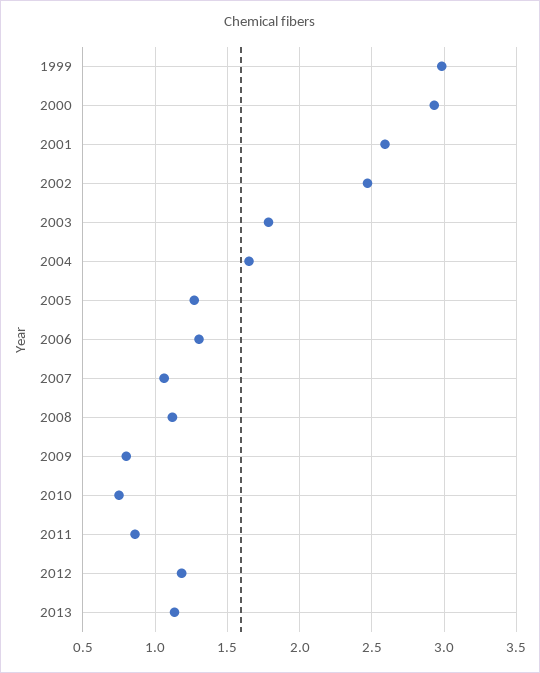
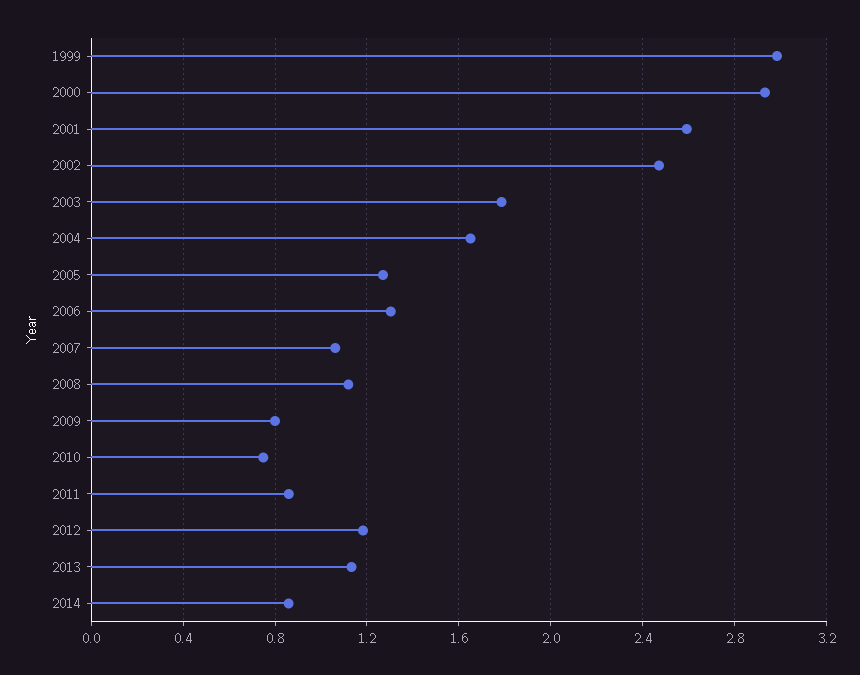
2014: none -> 0.85

